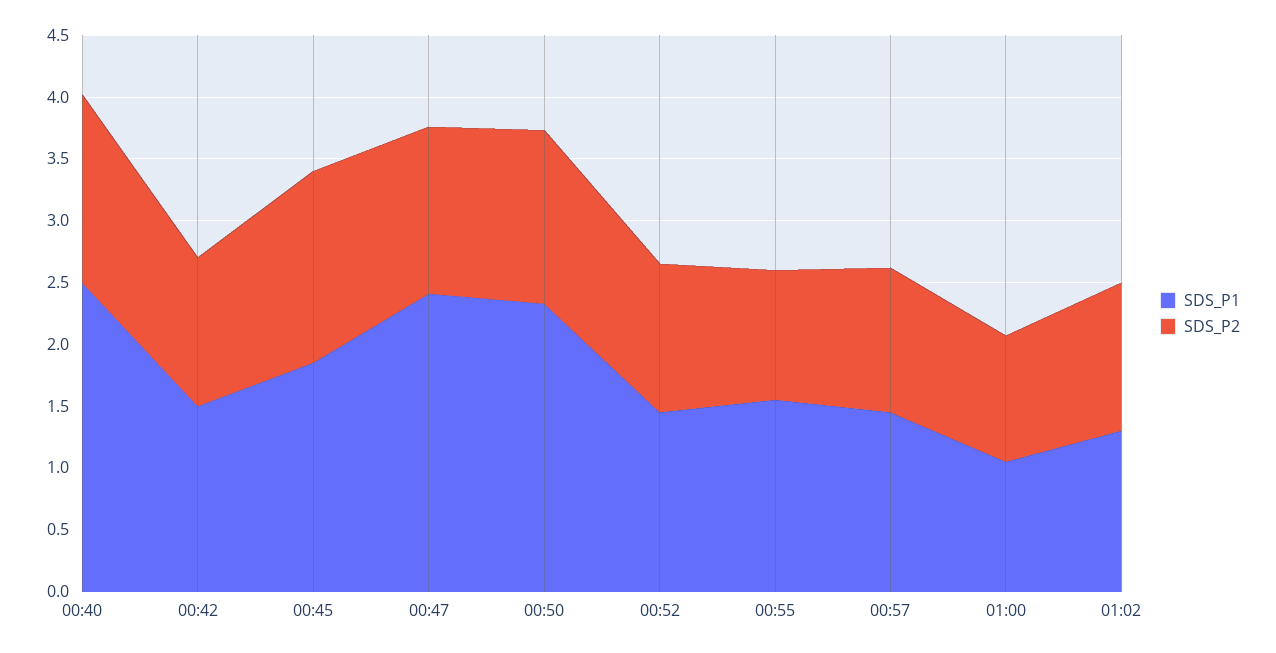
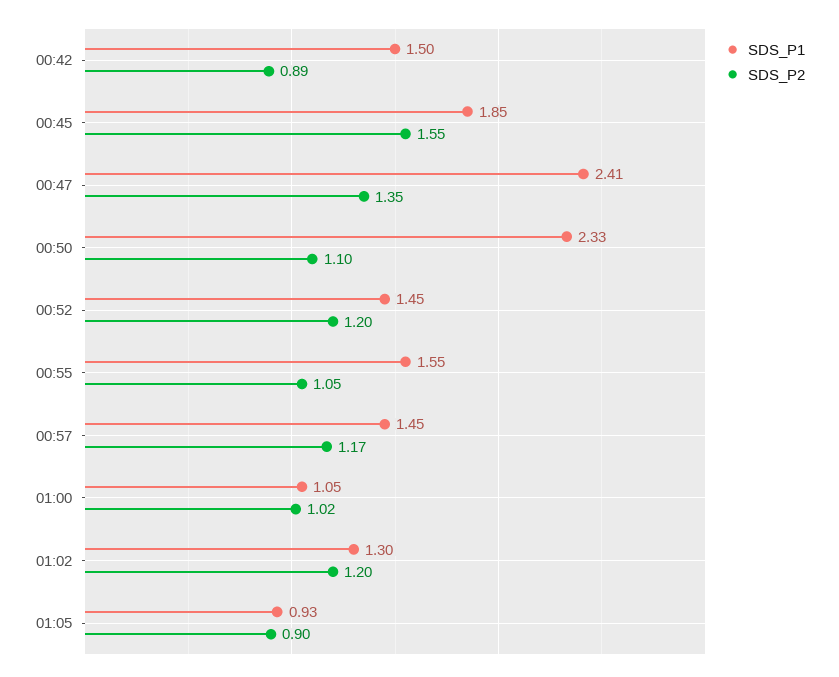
SDS_P1, 00:40: 2.5 -> none
SDS_P2, 00:40: 1.5 -> none
SDS_P2, 00:42: 1.2 -> 0.89
SDS_P2, 00:50: 1.4 -> 1.1
SDS_P1, 01:05: none -> 0.93
SDS_P2, 01:05: none -> 0.9

